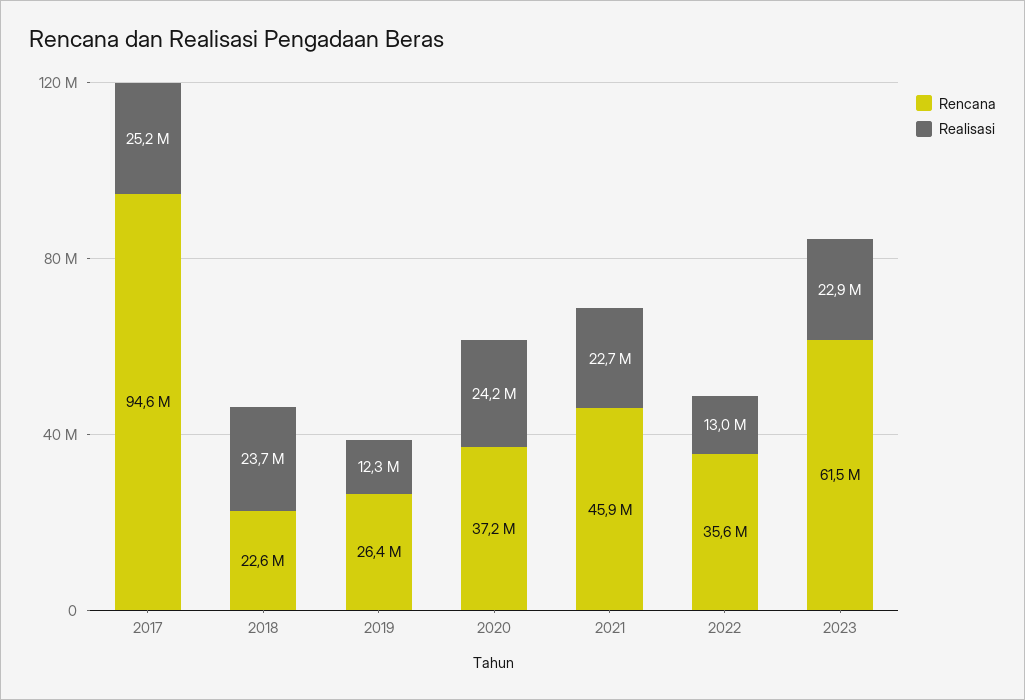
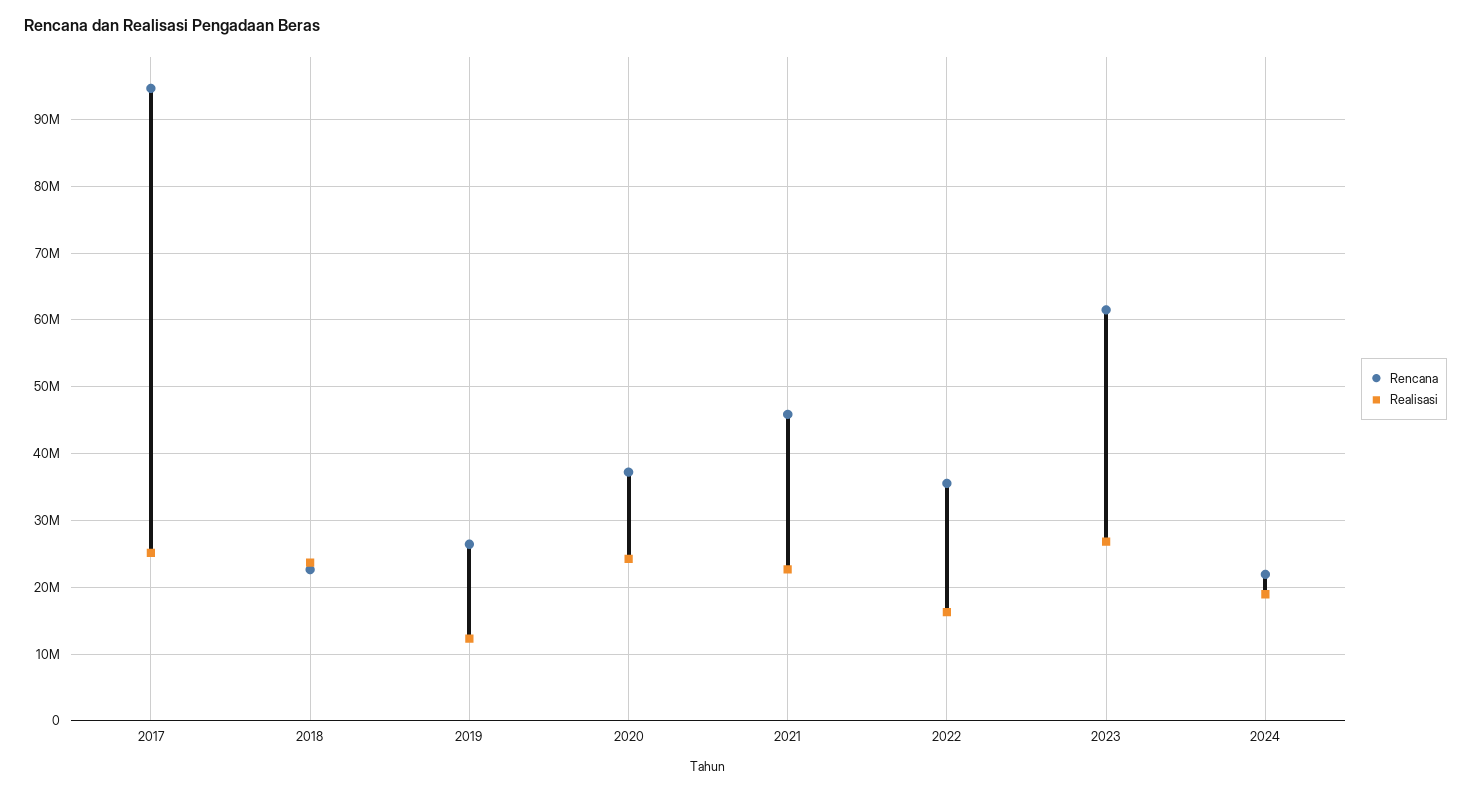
Realisasi, 2022: 13000000 -> 16000000
Realisasi, 2023: 22900000 -> 27000000
Rencana, 2024: none -> 22000000
Realisasi, 2024: none -> 19000000

